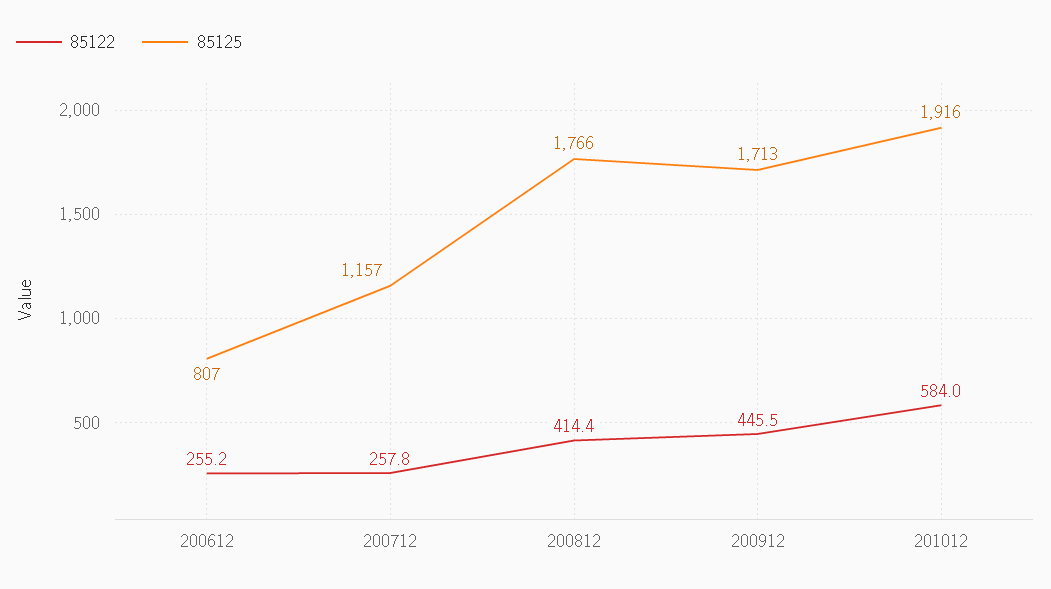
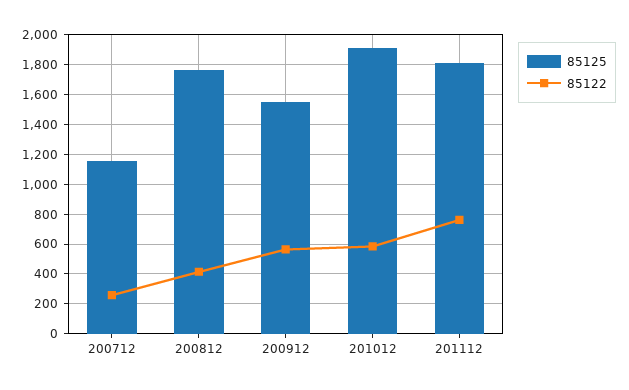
85122, 200612: 255.2 -> none
85125, 200612: 807 -> none
85122, 200912: 445.5 -> 550
85125, 200912: 1713 -> 1550
85125, 201112: none -> 1800
85122, 201112: none -> 750

